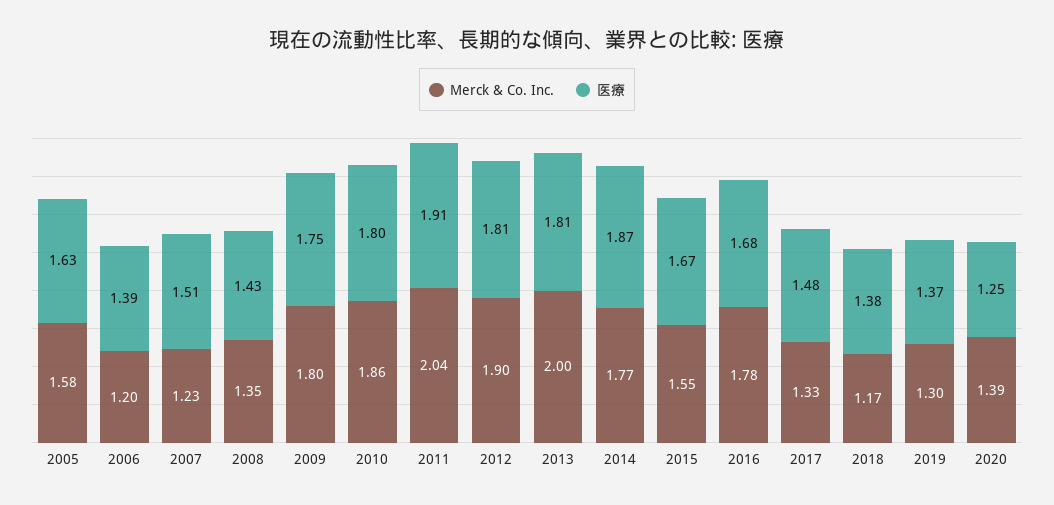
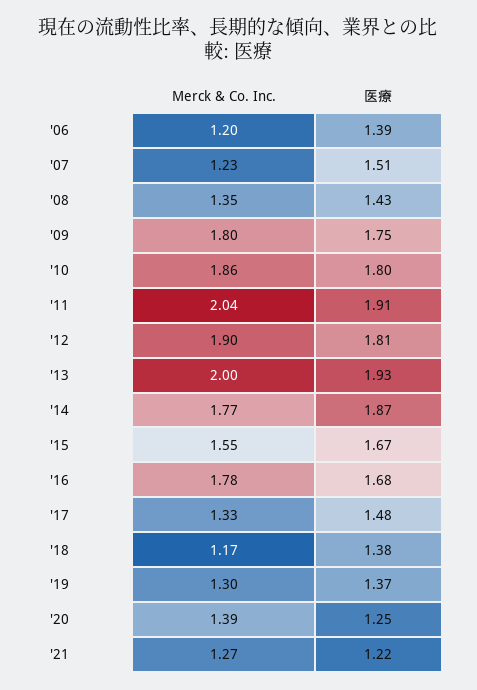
Merck & Co. Inc., 2005: 1.58 -> none
医療, 2005: 1.63 -> none
医療, 2013: 1.81 -> 1.93
Merck & Co. Inc., '21: none -> 1.27
医療, '21: none -> 1.22

